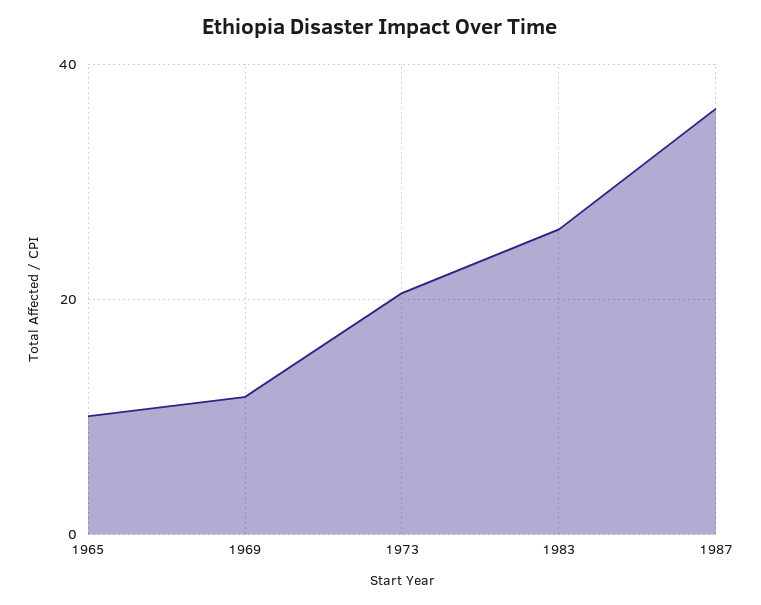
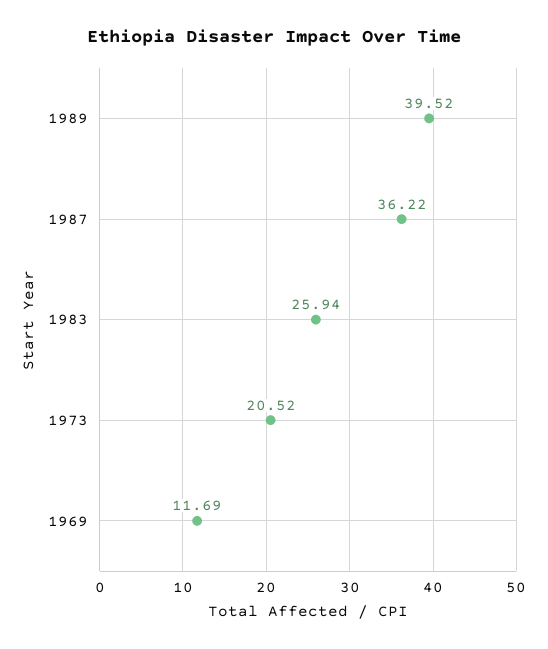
1965: 10 -> none
1989: none -> 39.52

